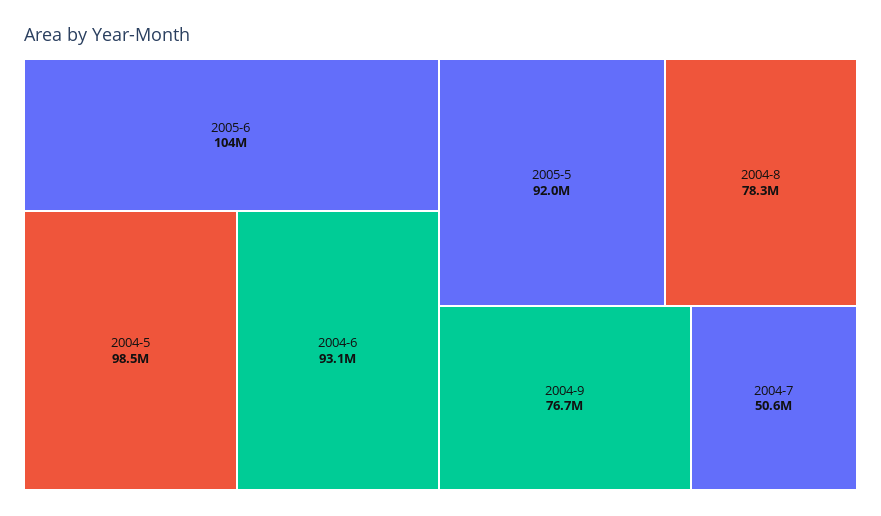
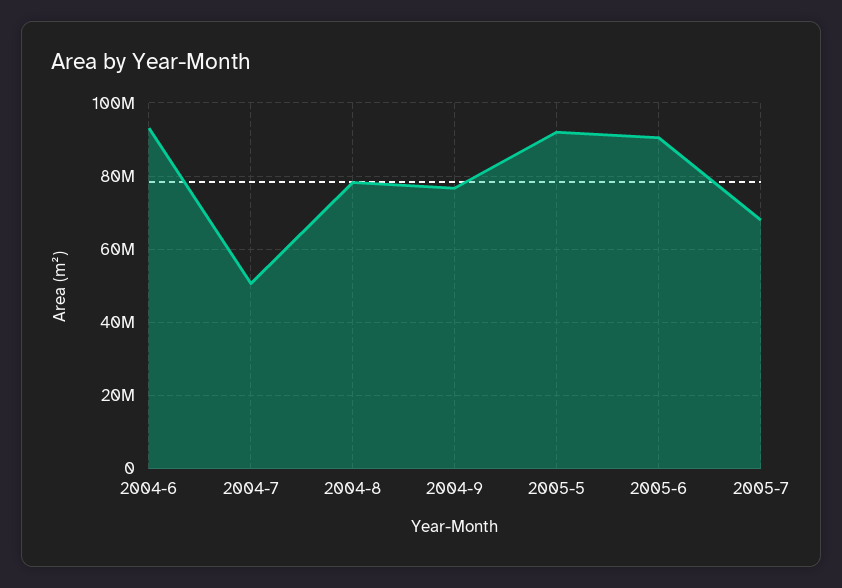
2005-6: 104000000 -> 90000000
2004-5: 98500000 -> none
2005-7: none -> 68000000

